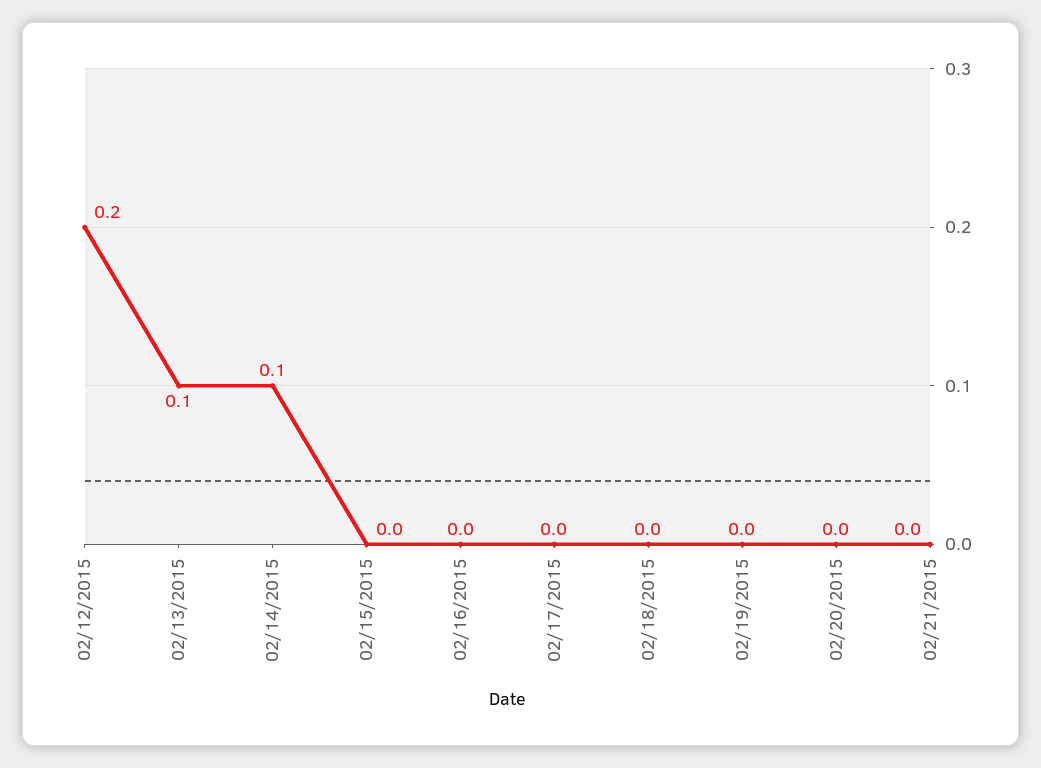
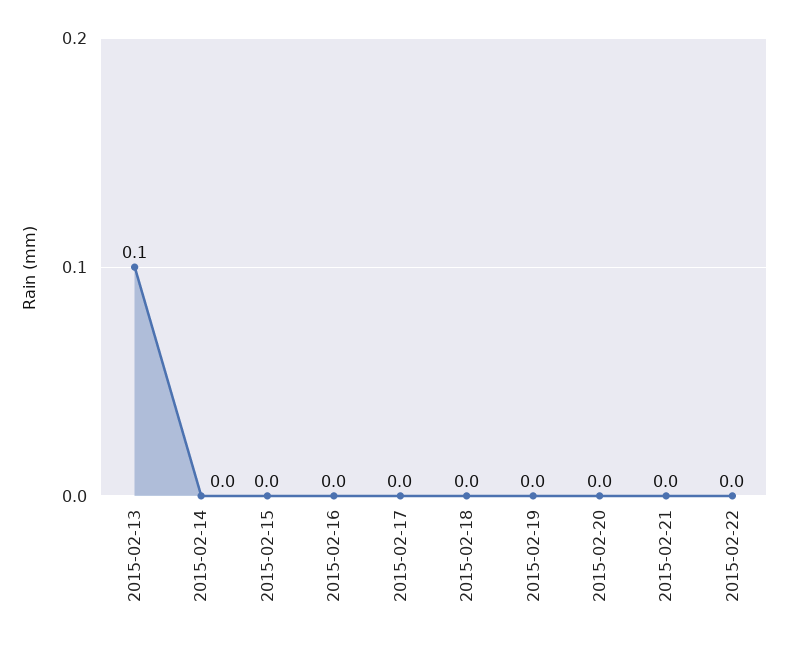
02/12/2015: 0.2 -> none
02/14/2015: 0.1 -> 0
2015-02-22: none -> 0

